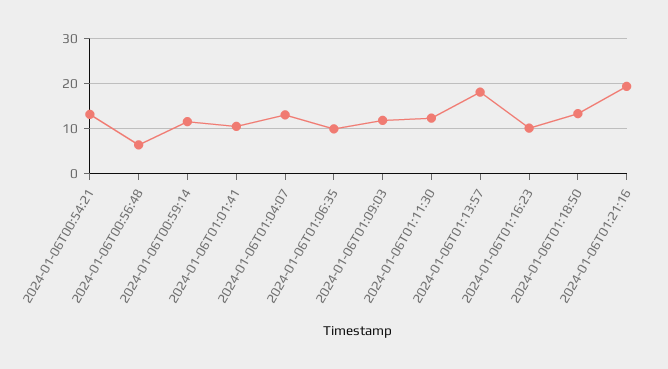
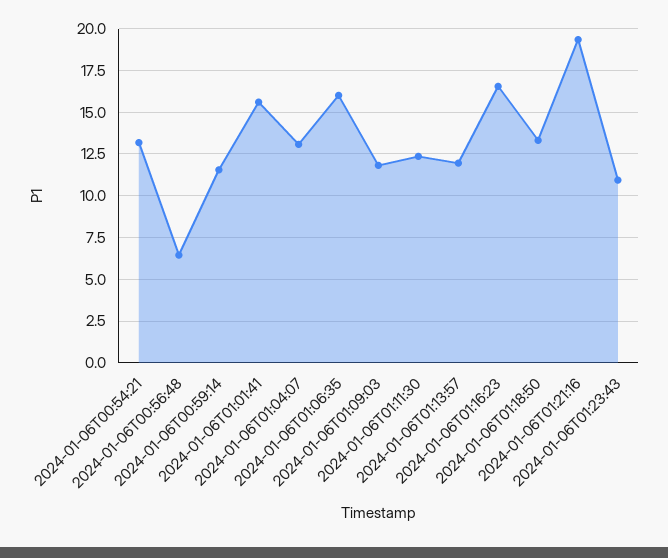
2024-01-06T01:01:41: 10 -> 15.5
2024-01-06T01:06:35: 10 -> 16
2024-01-06T01:13:57: 18 -> 12
2024-01-06T01:16:23: 10 -> 16.5
2024-01-06T01:23:43: none -> 11

